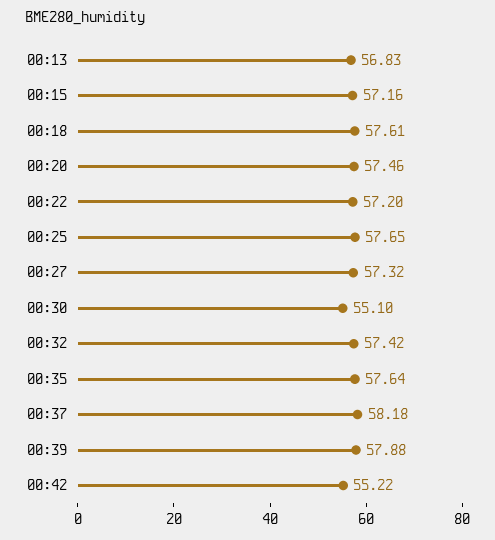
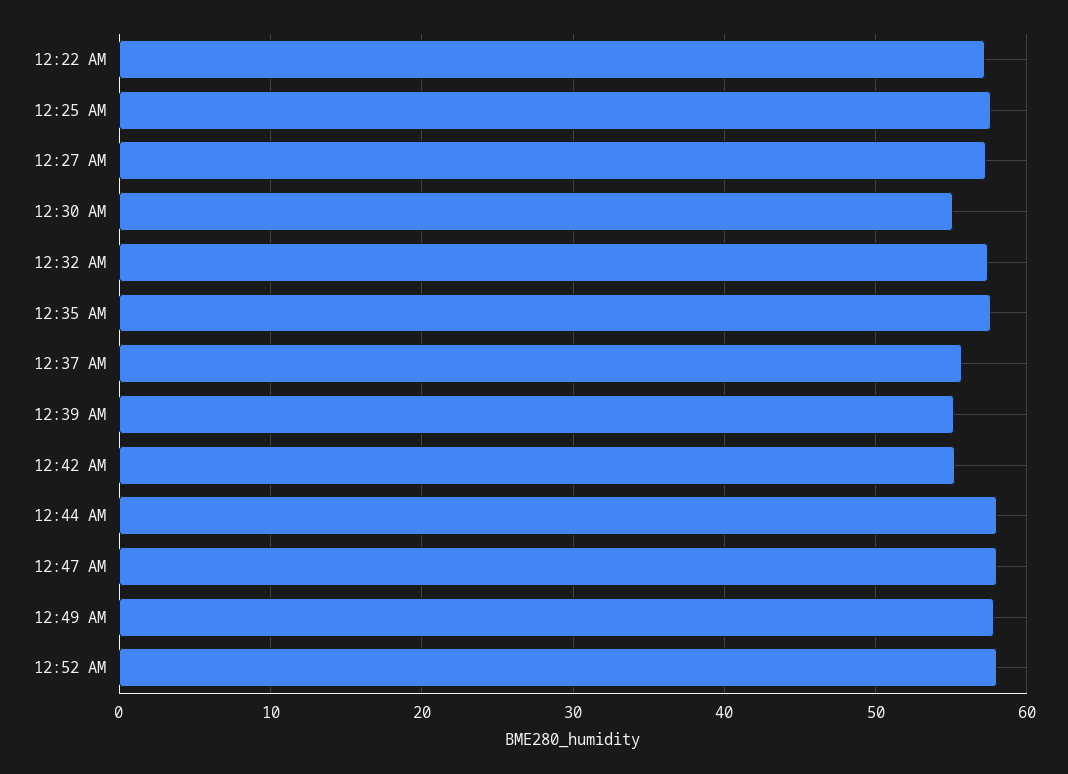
00:13: 56.83 -> none
00:15: 57.16 -> none
00:18: 57.61 -> none
00:20: 57.46 -> none
00:37: 58.18 -> 56
00:39: 57.88 -> 55
12:44 AM: none -> 58
12:47 AM: none -> 58
12:49 AM: none -> 58
12:52 AM: none -> 58

